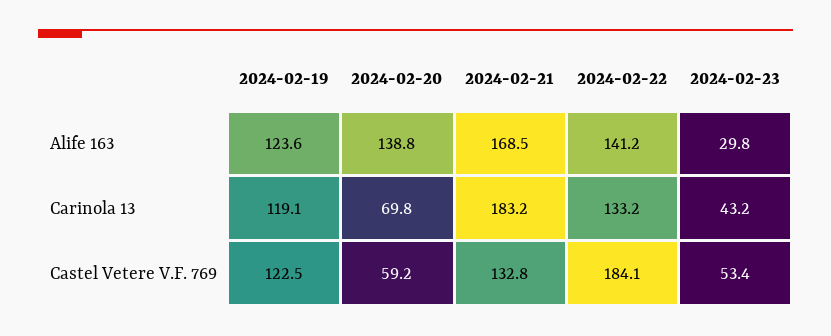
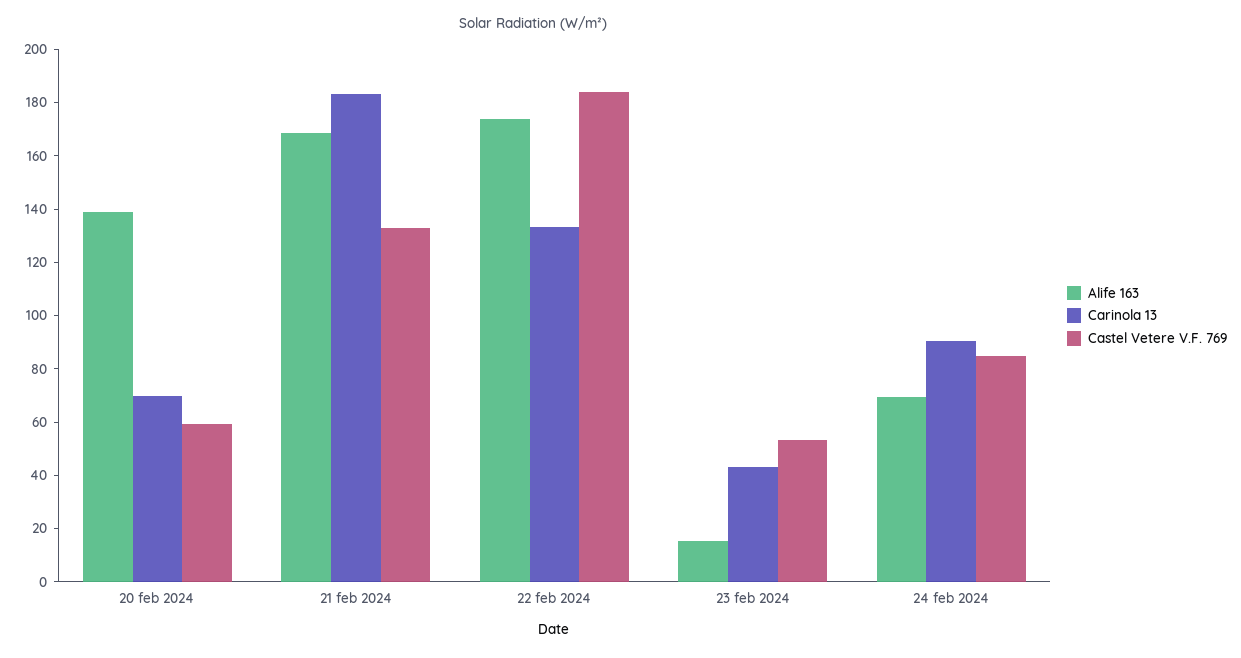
Alife 163, 2024-02-19: 123.6 -> none
Alife 163, 2024-02-22: 141.2 -> 175
Alife 163, 2024-02-23: 29.8 -> 15
Carinola 13, 2024-02-19: 119.1 -> none
Castel Vetere V.F. 769, 2024-02-19: 122.5 -> none
Alife 163, 24 feb 2024: none -> 70
Carinola 13, 24 feb 2024: none -> 90
Castel Vetere V.F. 769, 24 feb 2024: none -> 85

